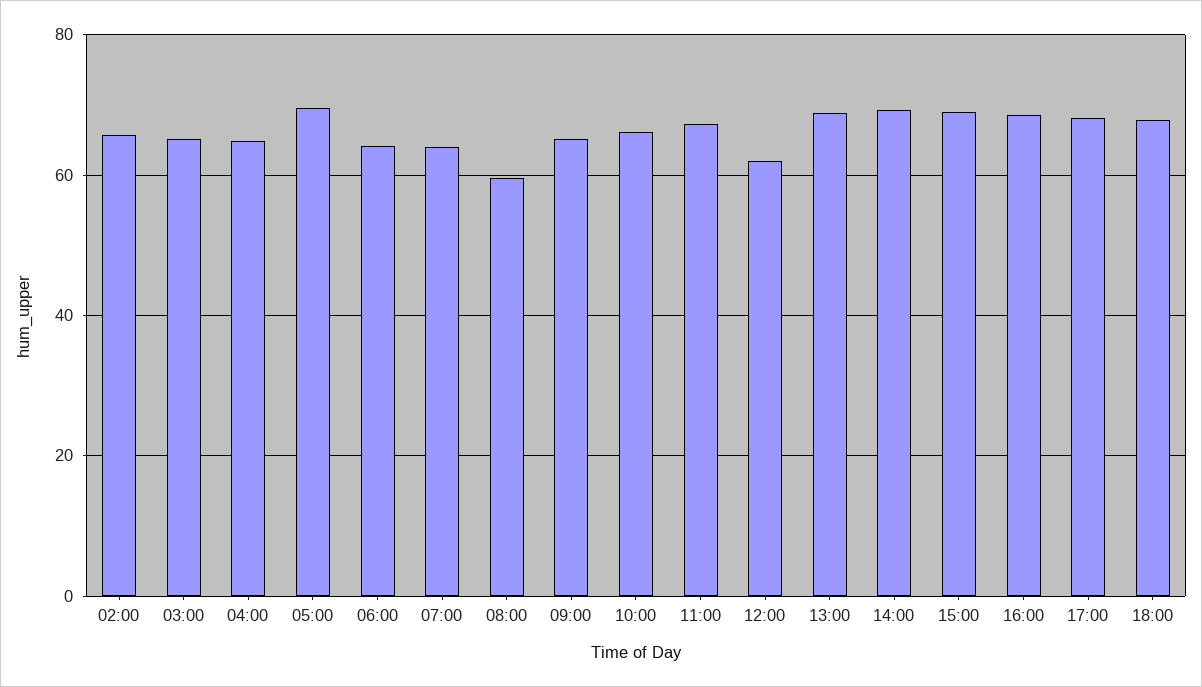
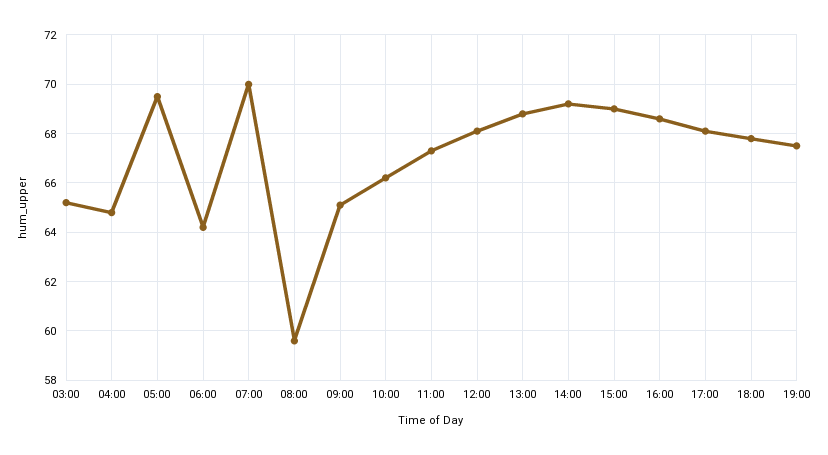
02:00: 66 -> none
07:00: 64 -> 70
12:00: 62 -> 68
19:00: none -> 67.5

